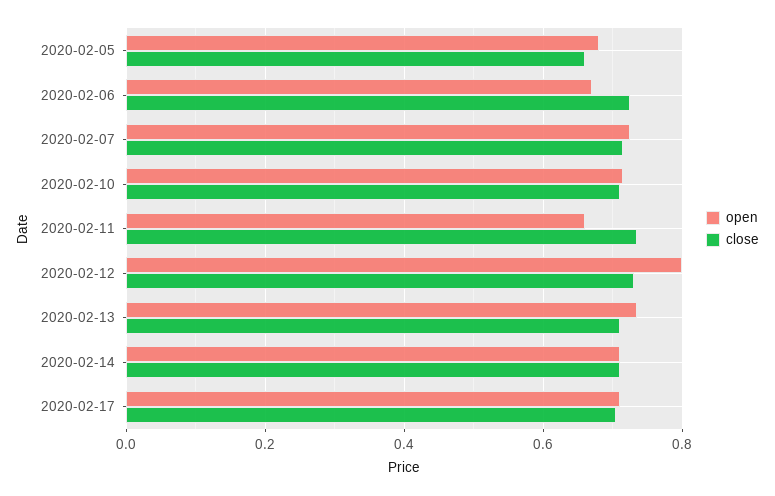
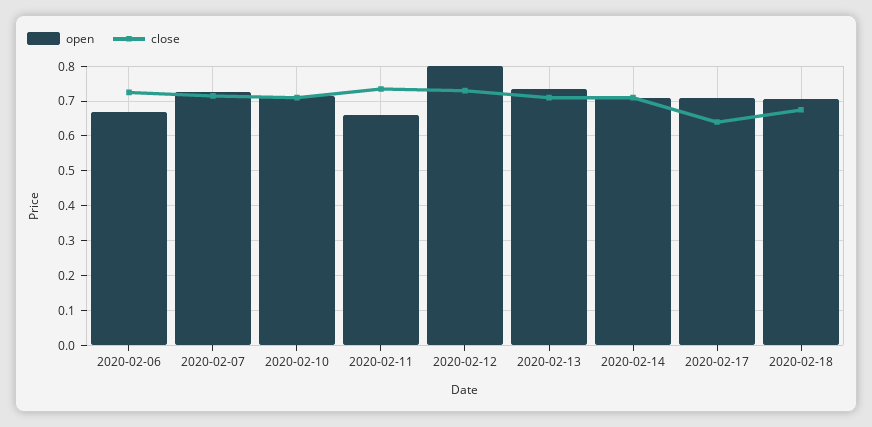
open, 2020-02-05: 0.68 -> none
close, 2020-02-05: 0.66 -> none
close, 2020-02-17: 0.7 -> 0.64
open, 2020-02-18: none -> 0.7
close, 2020-02-18: none -> 0.68

